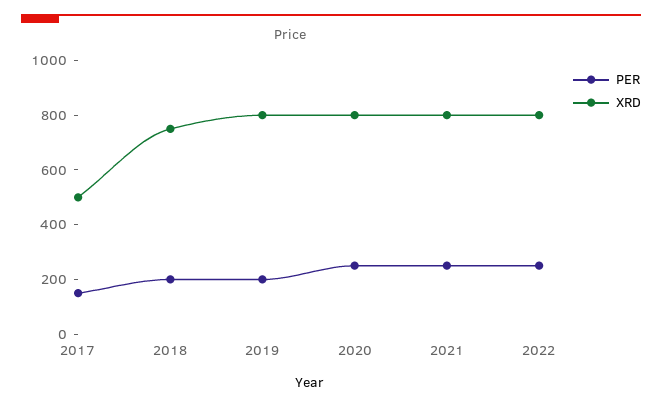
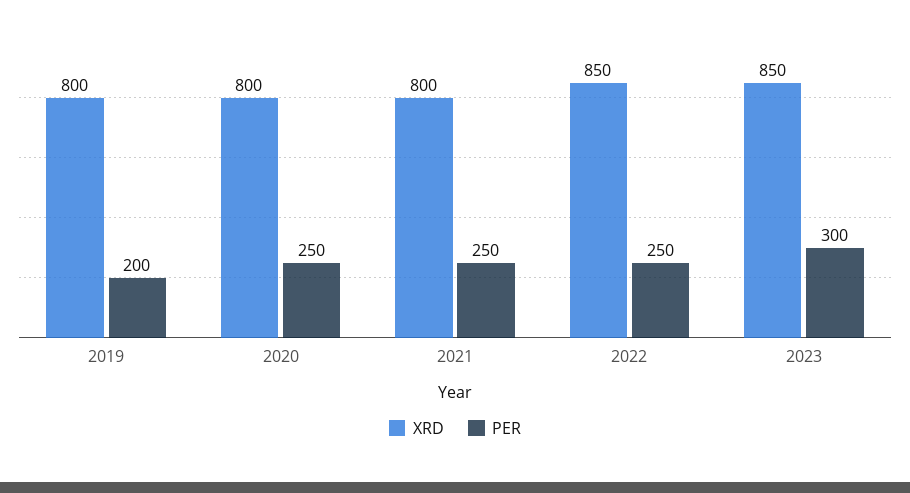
PER, 2017: 150 -> none
XRD, 2017: 500 -> none
PER, 2018: 200 -> none
XRD, 2018: 750 -> none
XRD, 2022: 800 -> 850
XRD, 2023: none -> 850
PER, 2023: none -> 300

